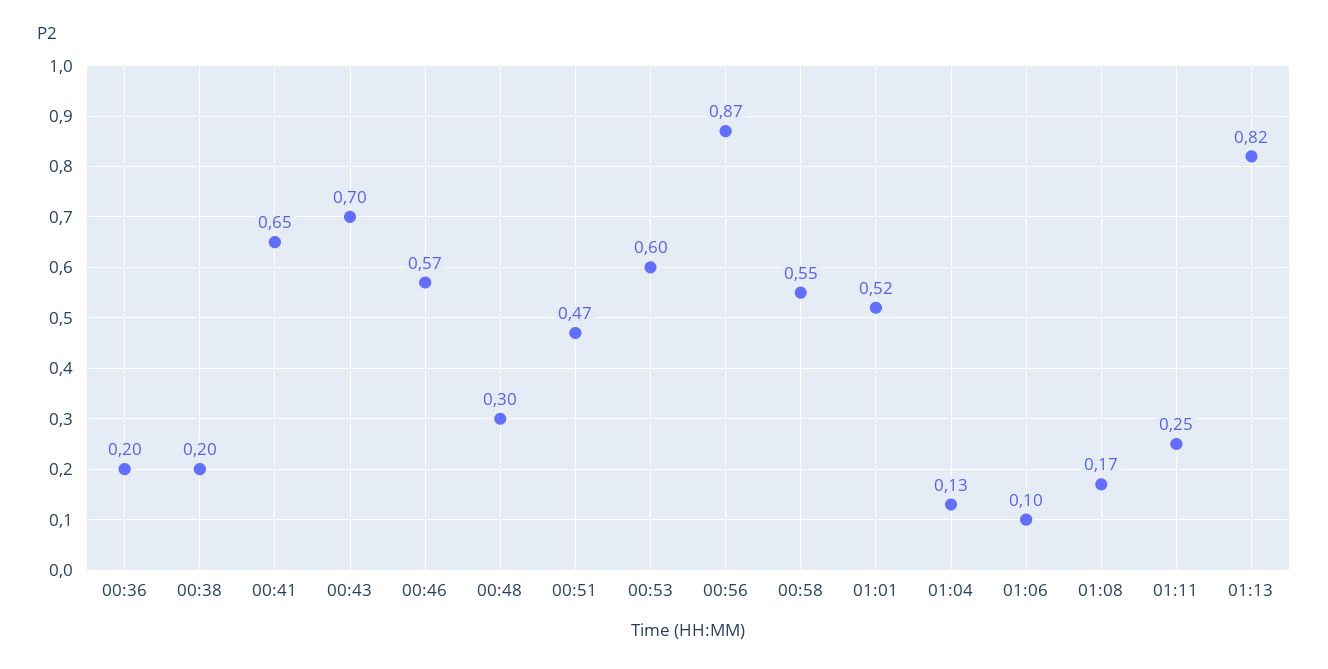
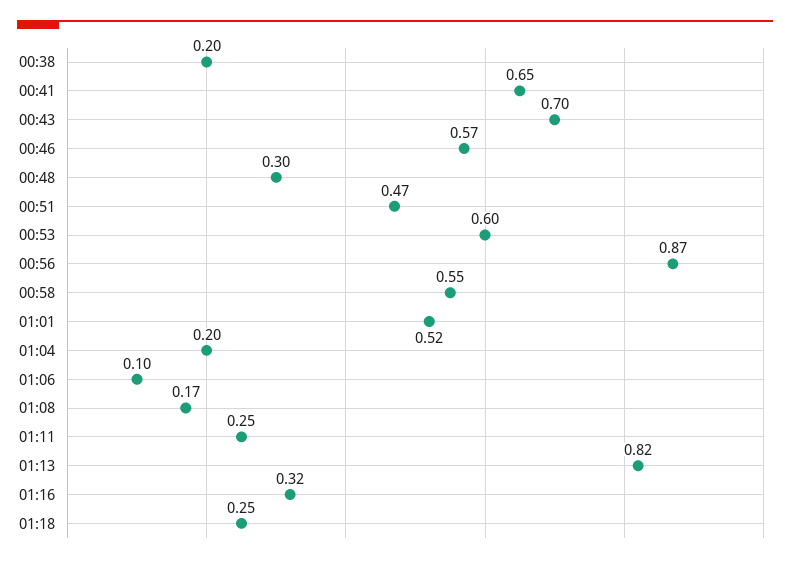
00:36: 0.2 -> none
01:04: 0.13 -> 0.2
01:16: none -> 0.32
01:18: none -> 0.25

